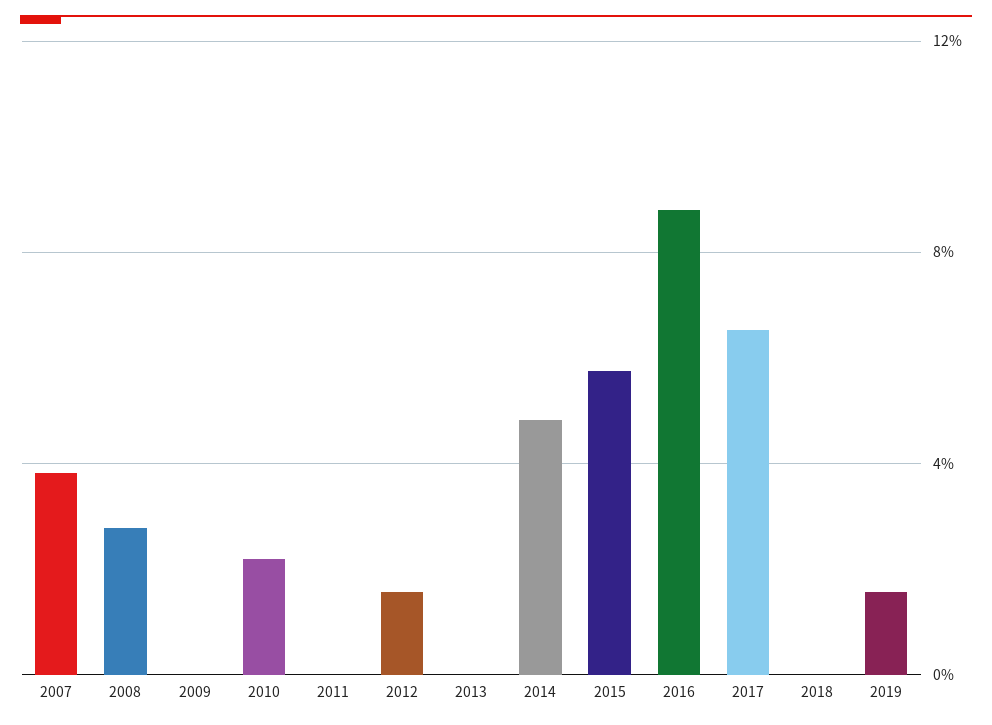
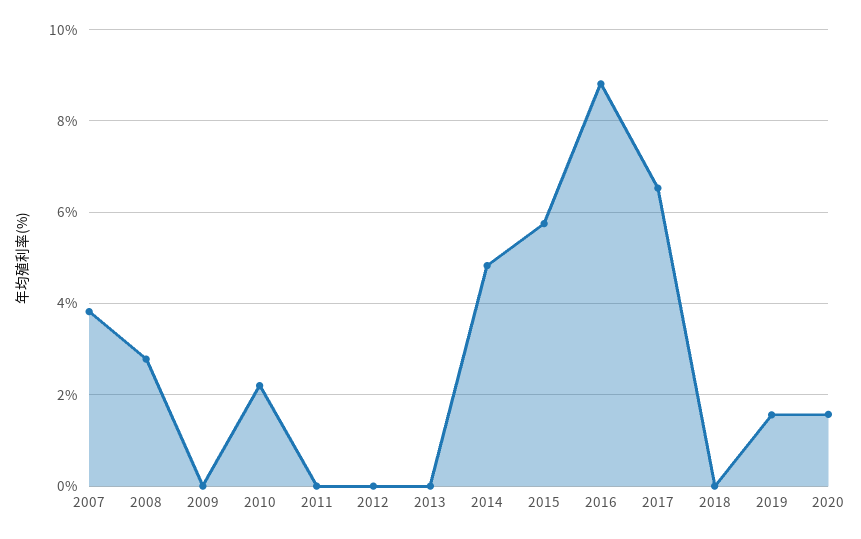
2012: 1.5 -> 0
2020: none -> 1.6

